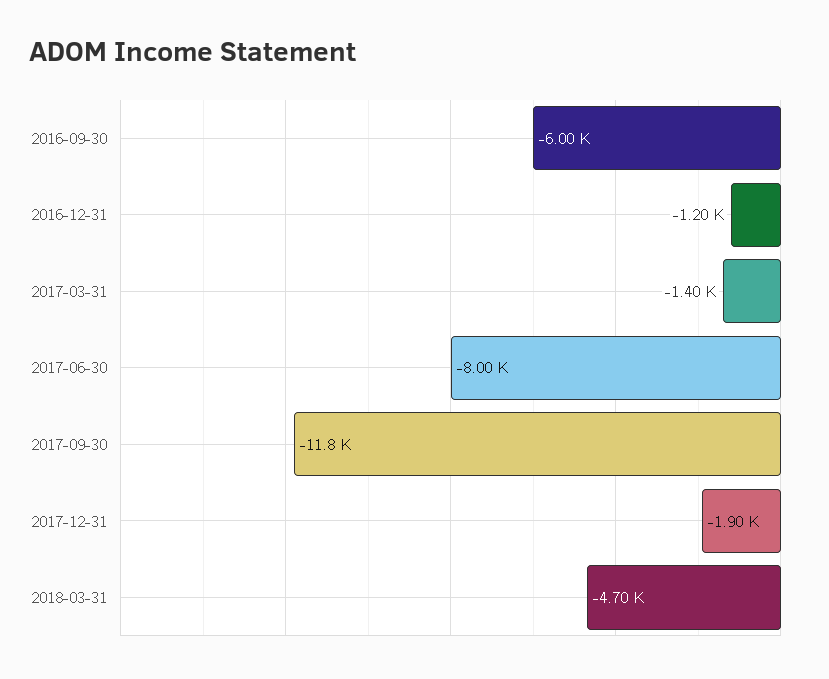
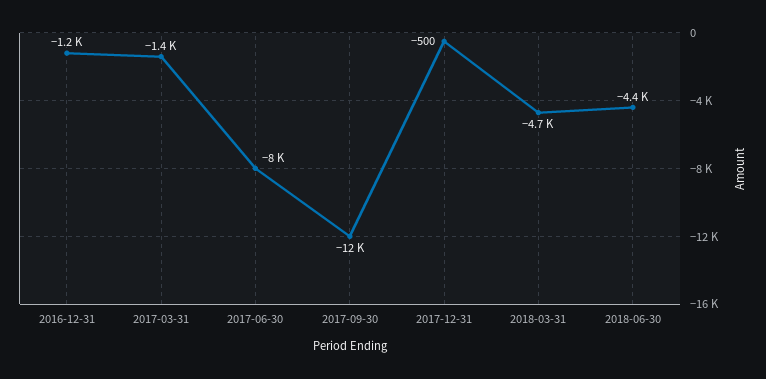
2016-09-30: -6000 -> none
2017-12-31: -1900 -> -500
2018-06-30: none -> -4400

